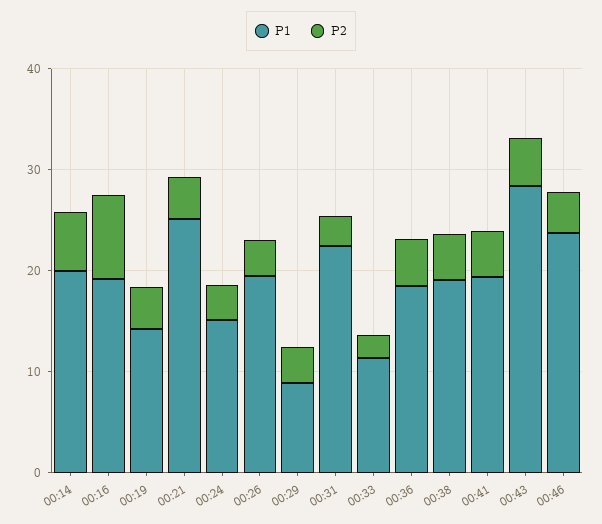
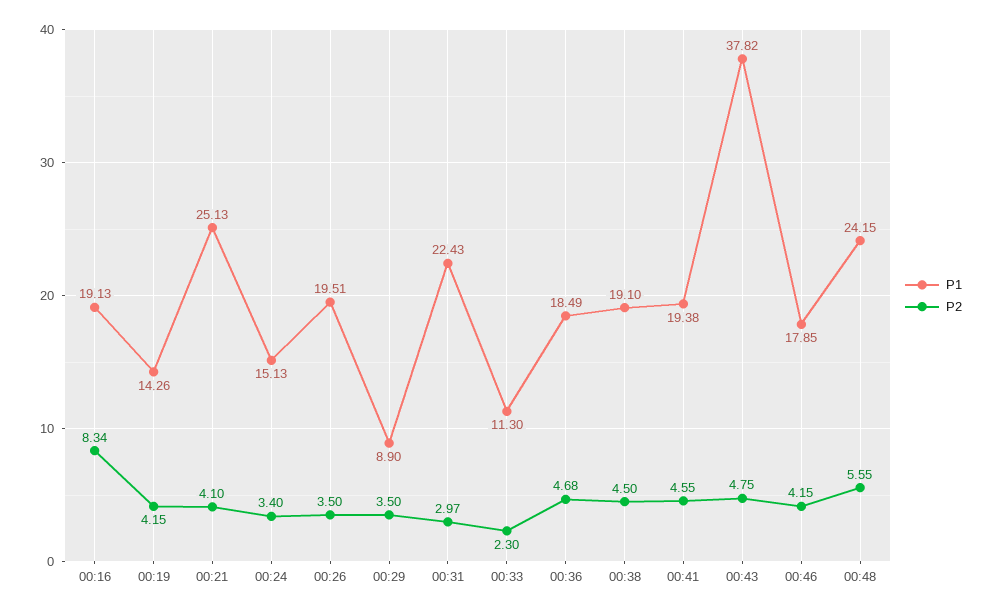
P1, 00:14: 20 -> none
P2, 00:14: 6 -> none
P1, 00:43: 28 -> 37.82
P1, 00:46: 24 -> 17.85
P1, 00:48: none -> 24.15
P2, 00:48: none -> 5.55

